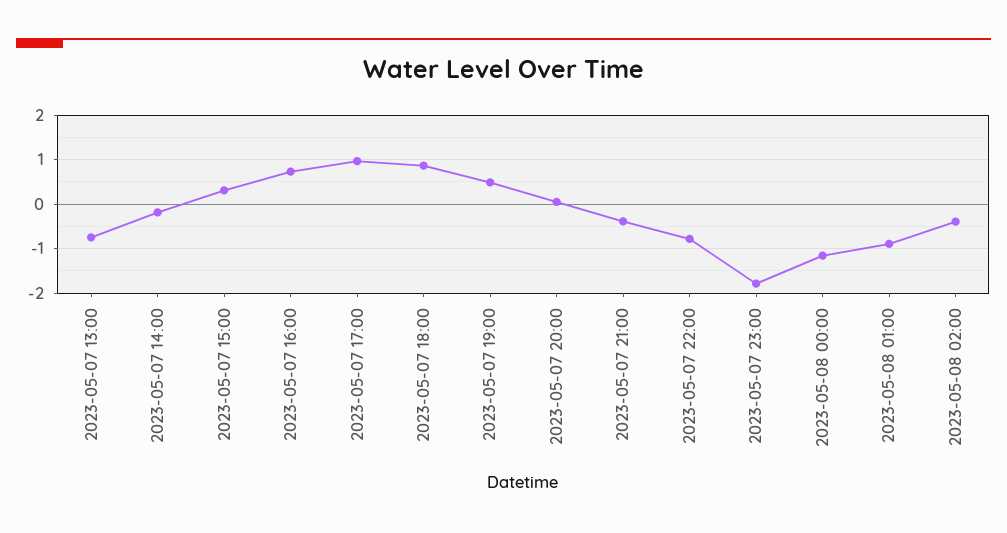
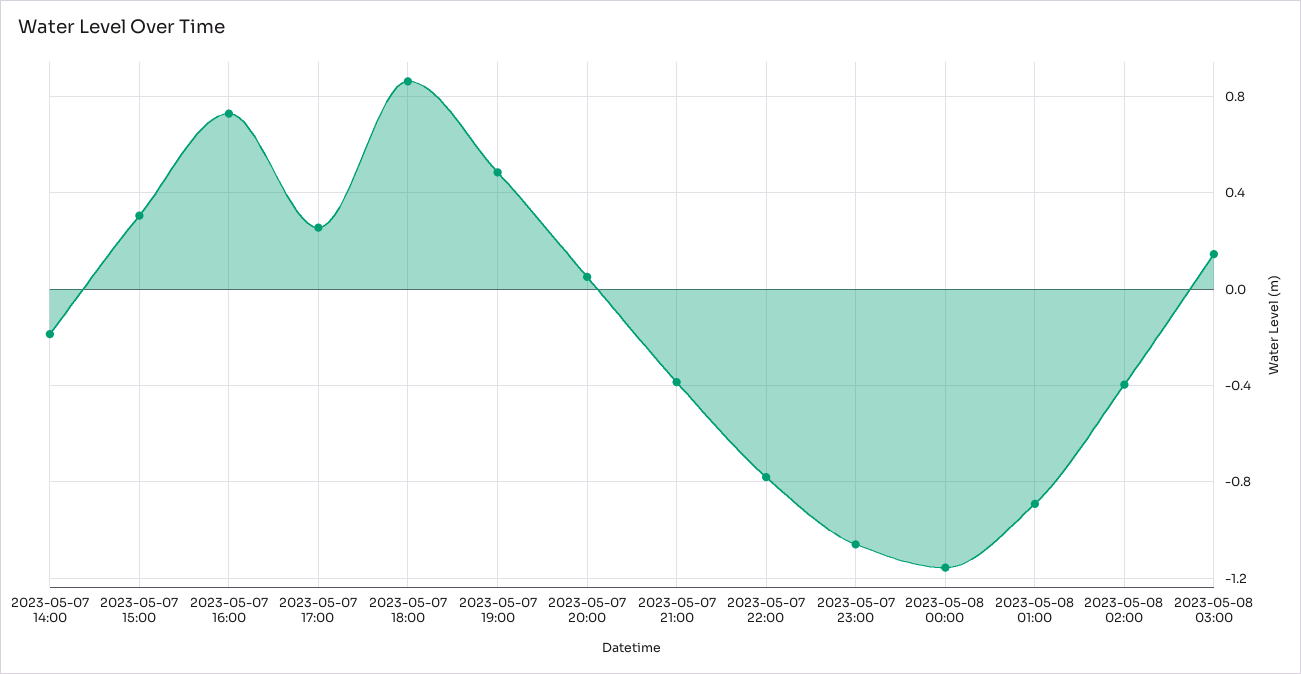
2023-05-07 13:00: -0.8 -> none
2023-05-07 17:00: 1 -> 0.25
2023-05-07 23:00: -1.8 -> -1.05
2023-05-08 03:00: none -> 0.15

